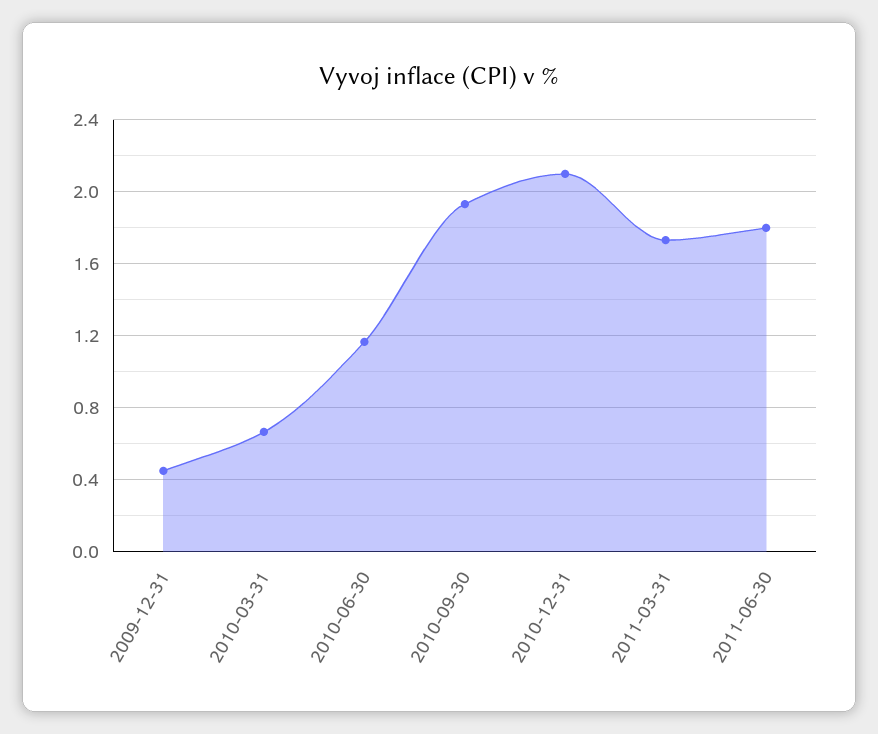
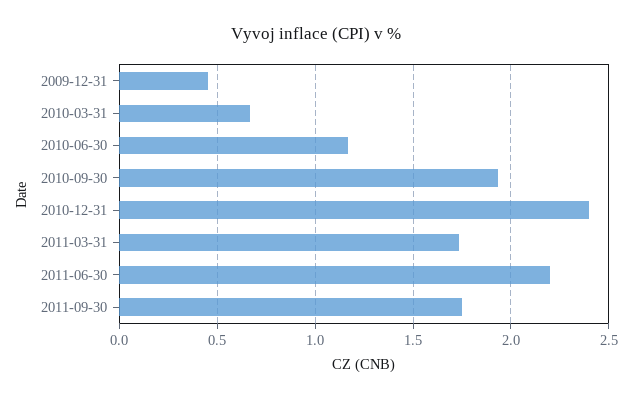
2010-12-31: 2.1 -> 2.4
2011-06-30: 1.8 -> 2.2
2011-09-30: none -> 1.75

